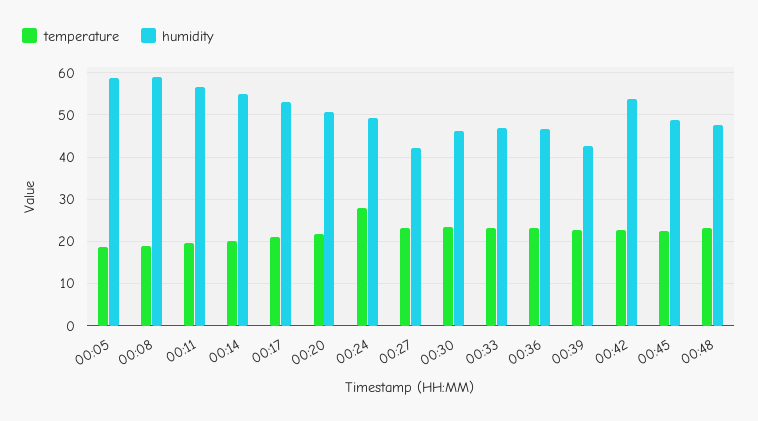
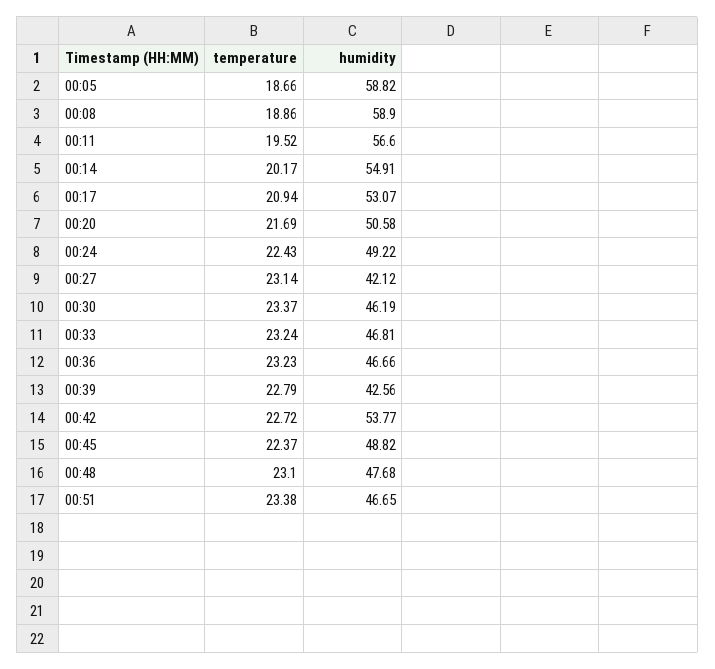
temperature, 00:24: 28 -> 22.43
temperature, 00:51: none -> 23.38
humidity, 00:51: none -> 46.65

